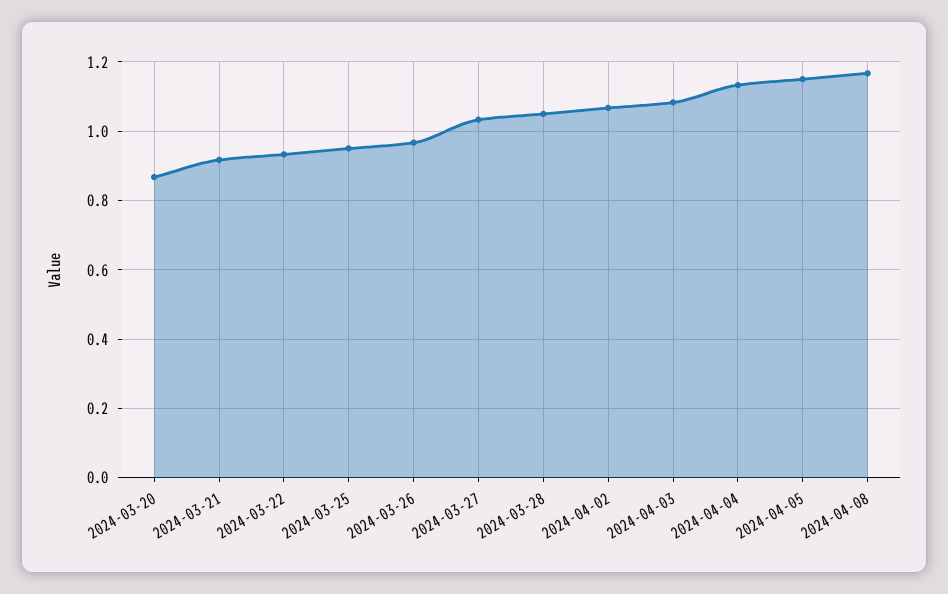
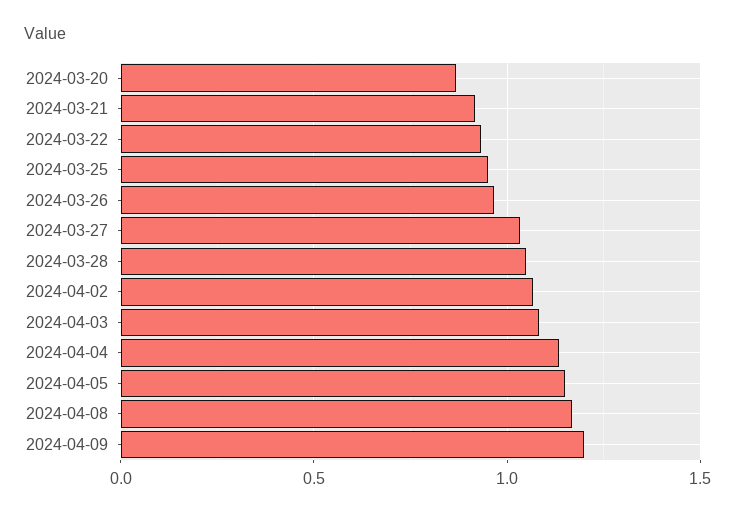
2024-04-09: none -> 1.2

